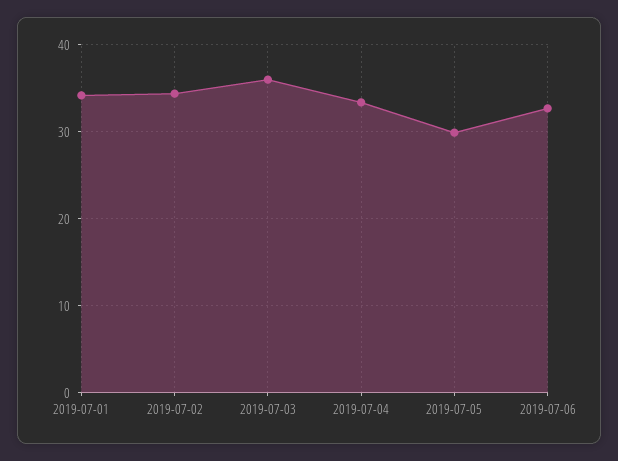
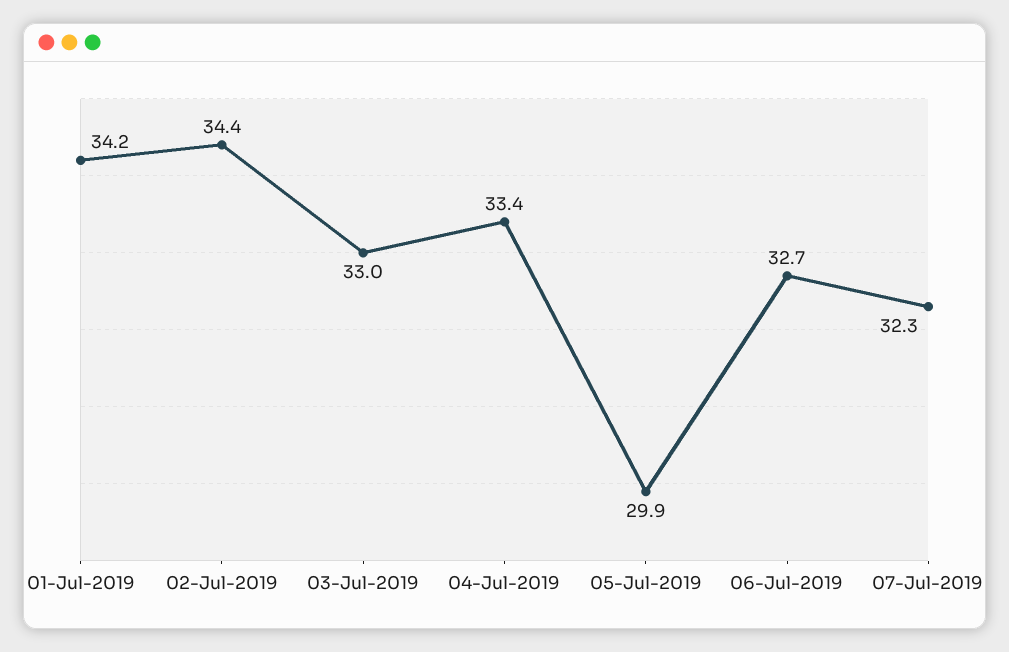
2019-07-03: 36 -> 33
07-Jul-2019: none -> 32.3

